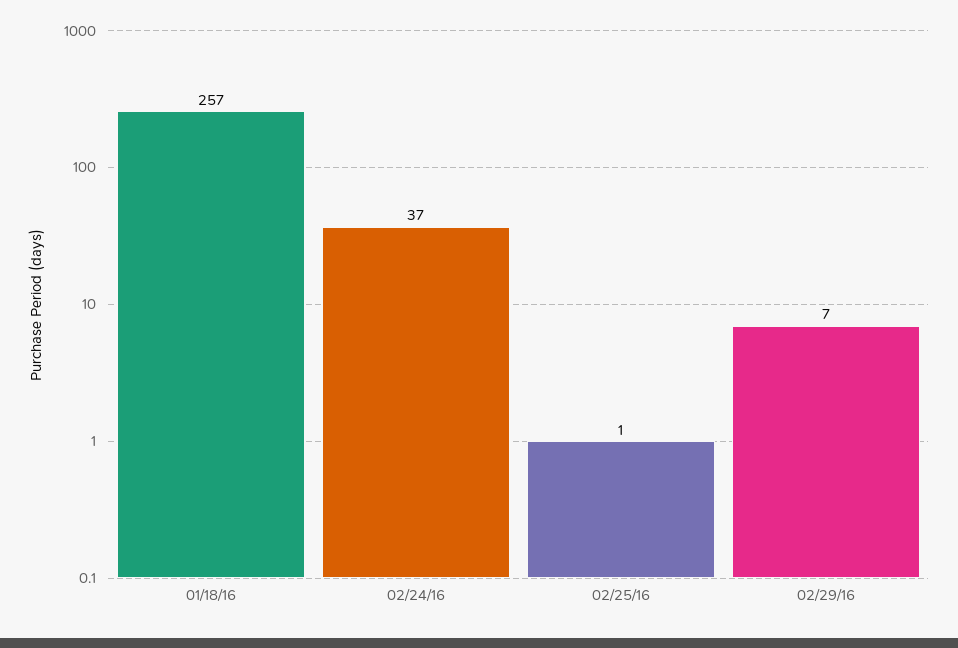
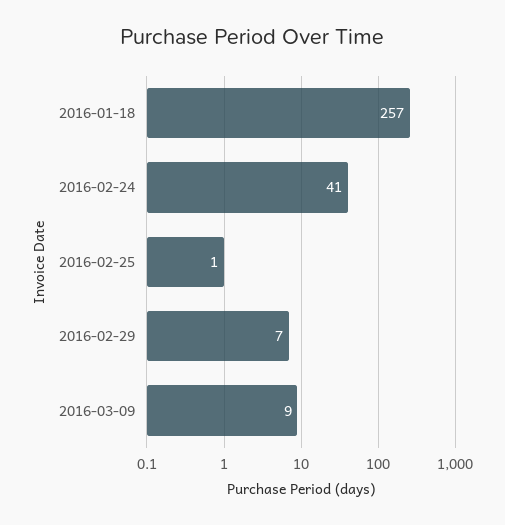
02/24/16: 37 -> 41
2016-03-09: none -> 9

